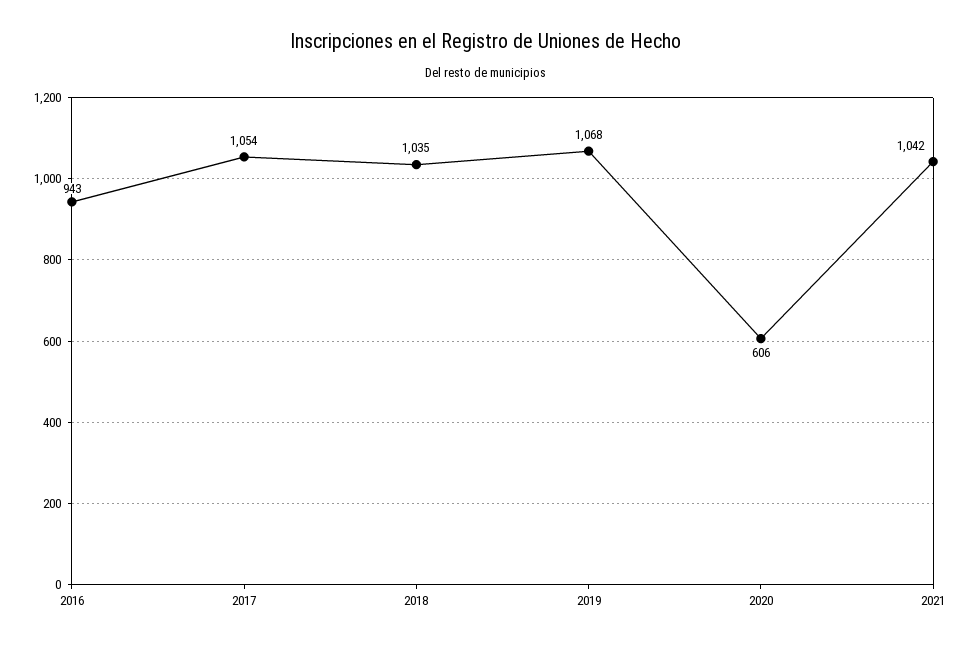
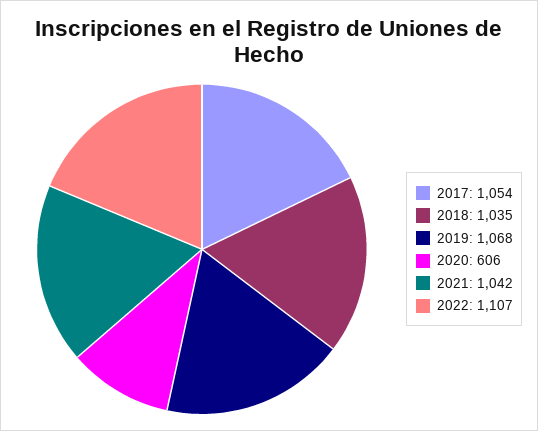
2016: 943 -> none
2022: none -> 1107

